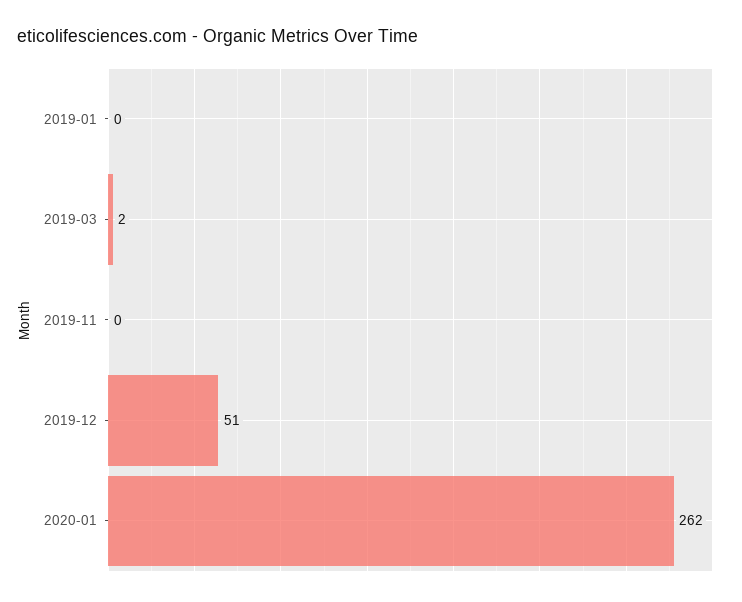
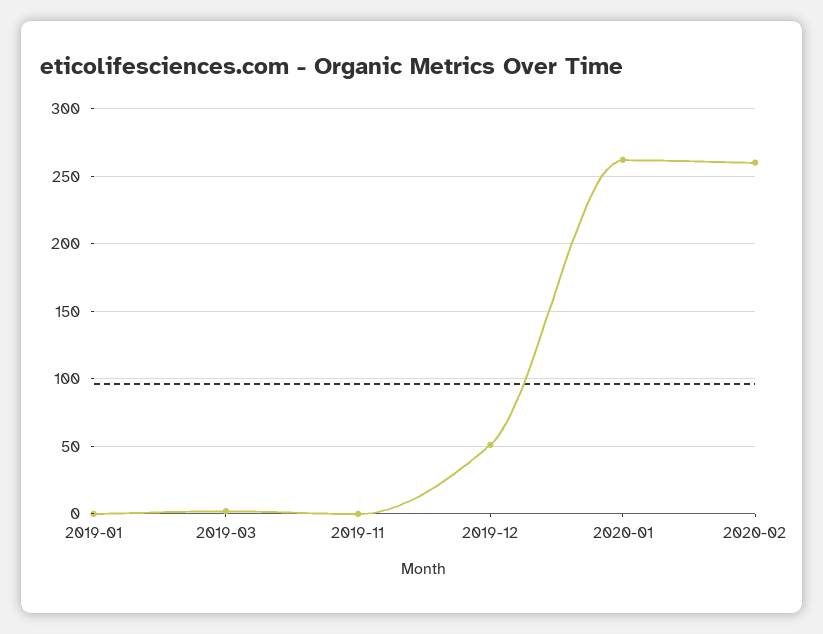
2020-02: none -> 260

